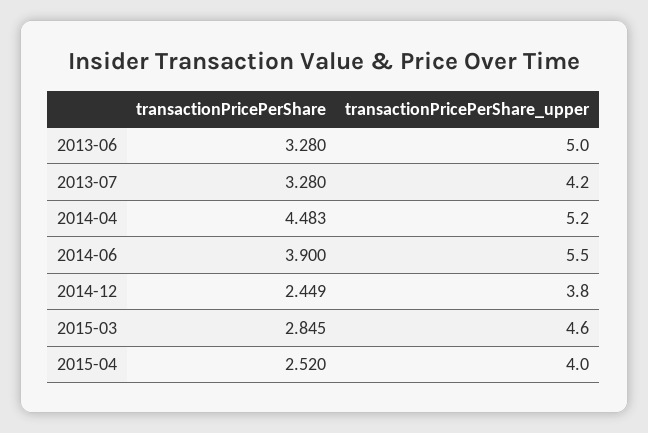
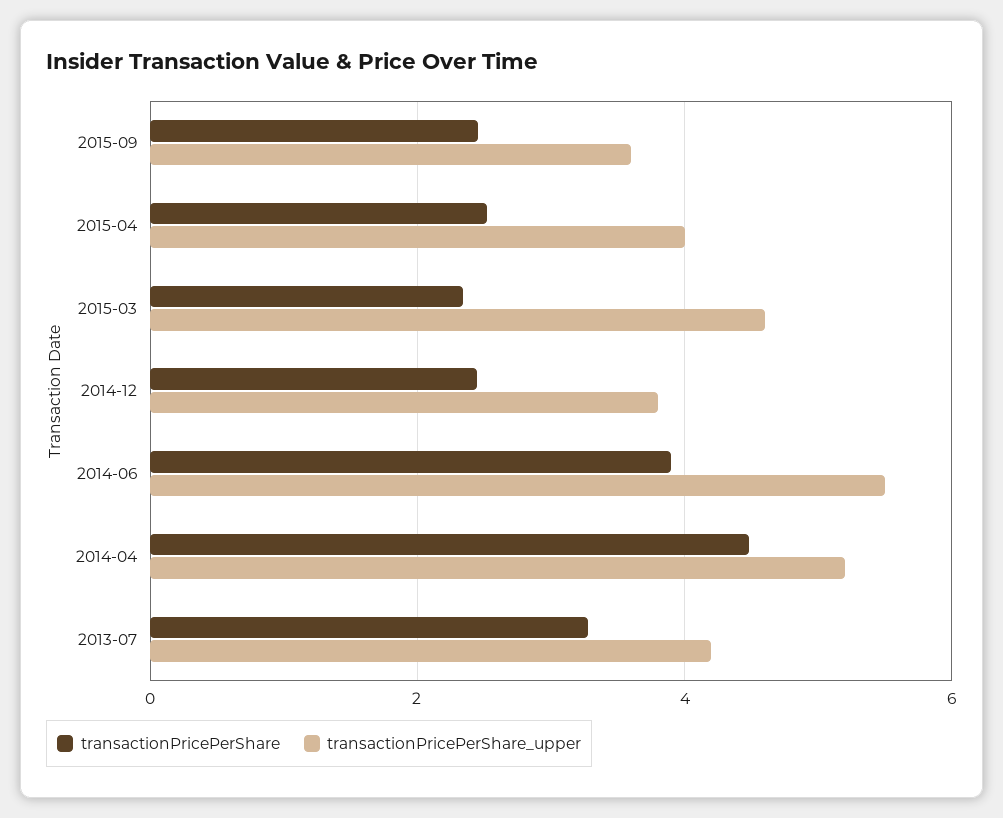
transactionPricePerShare, 2013-06: 3.28 -> none
transactionPricePerShare_upper, 2013-06: 5 -> none
transactionPricePerShare, 2015-03: 2.845 -> 2.4
transactionPricePerShare, 2015-09: none -> 2.4
transactionPricePerShare_upper, 2015-09: none -> 3.6

